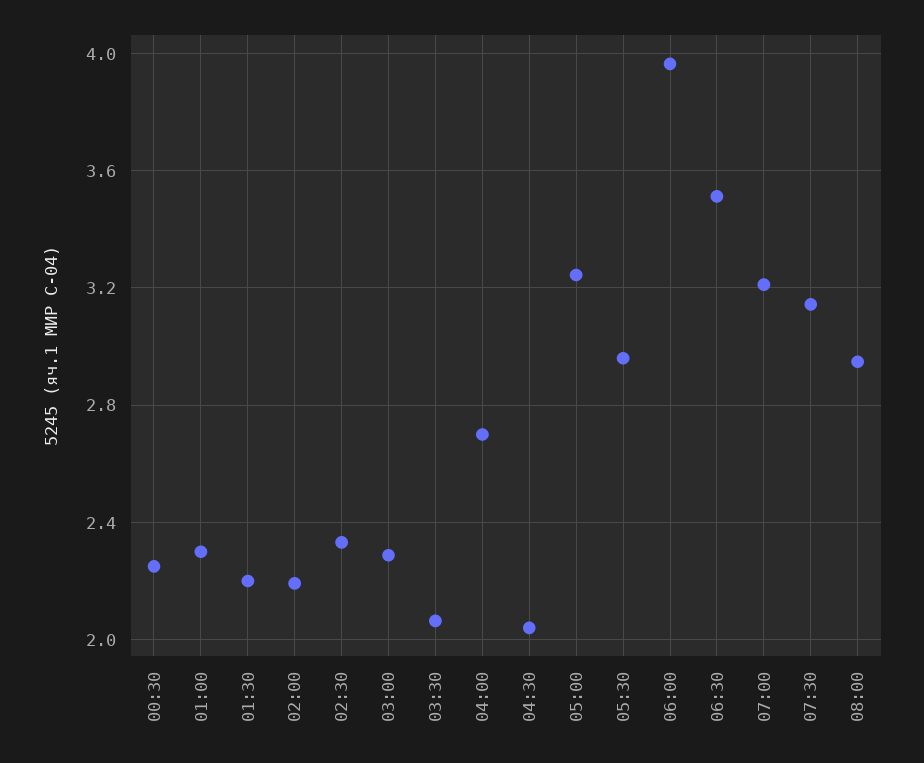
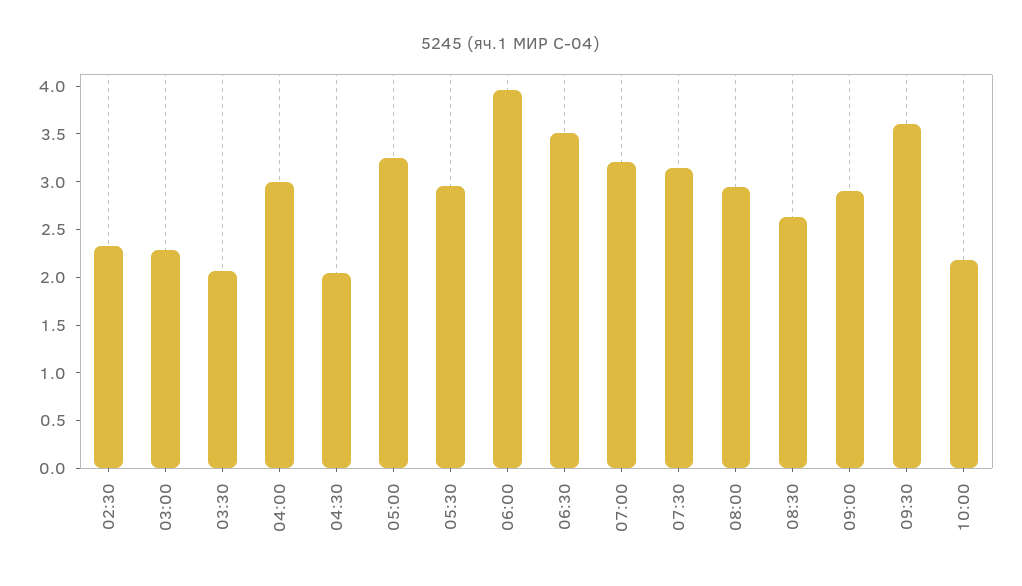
00:30: 2.25 -> none
01:00: 2.3 -> none
01:30: 2.2 -> none
02:00: 2.2 -> none
04:00: 2.7 -> 3
08:30: none -> 2.6
09:00: none -> 2.9
09:30: none -> 3.6
10:00: none -> 2.2

